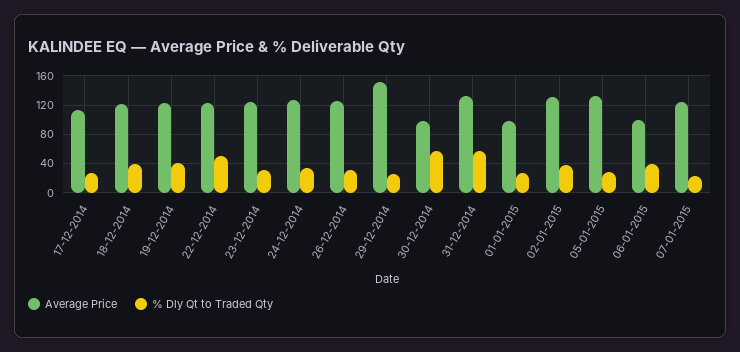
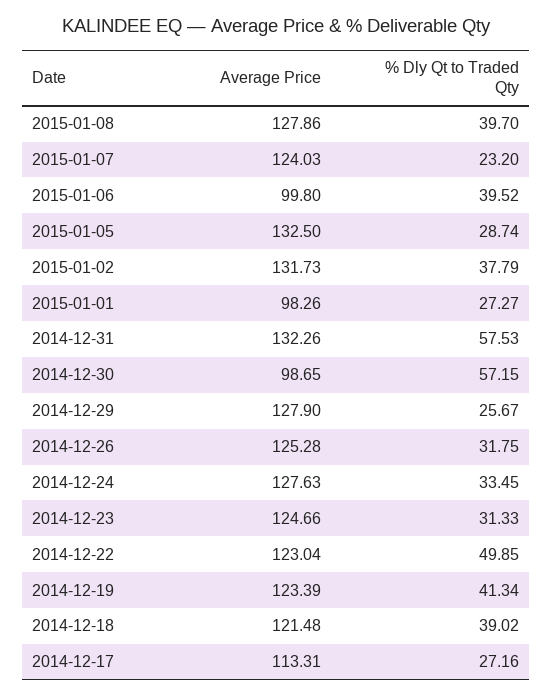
Average Price, 29-12-2014: 150 -> 127.9
Average Price, 2015-01-08: none -> 127.86
% Dly Qt to Traded Qty, 2015-01-08: none -> 39.7

